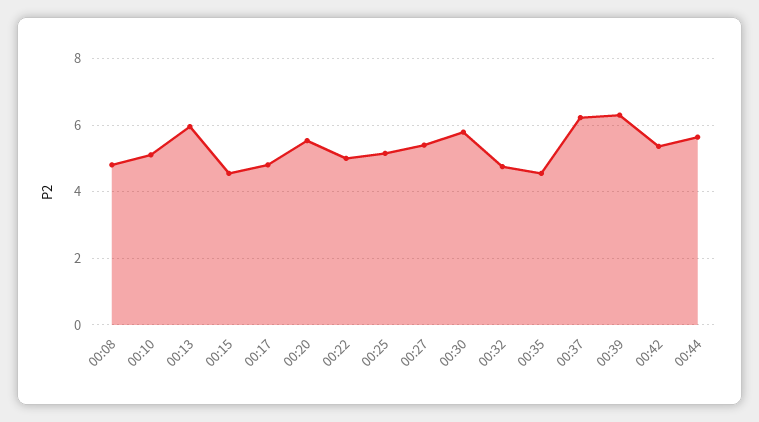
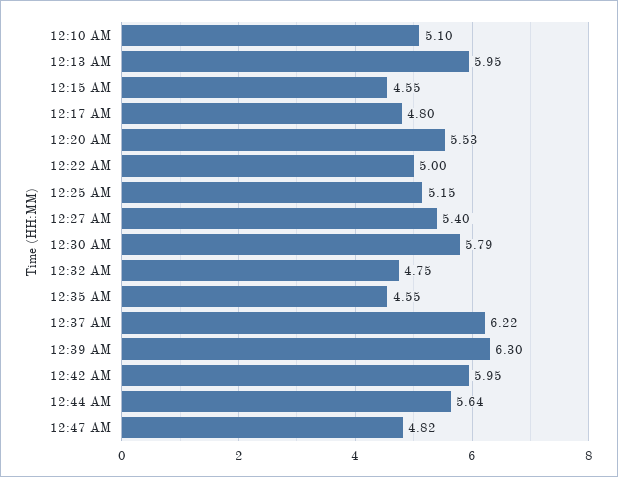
00:08: 4.8 -> none
00:42: 5.4 -> 5.95
12:47 AM: none -> 4.82

